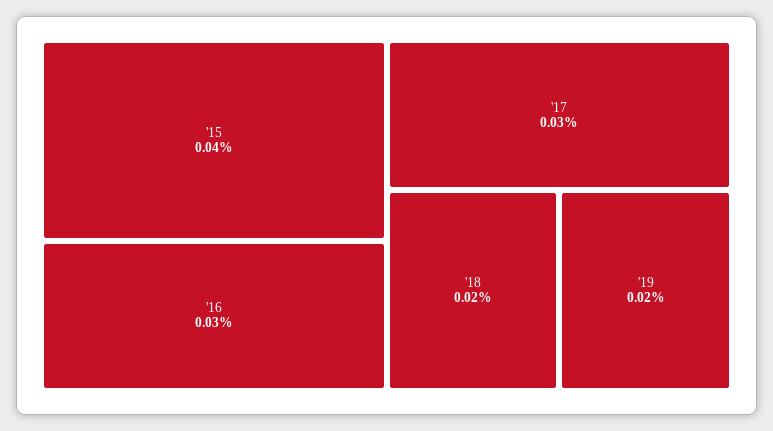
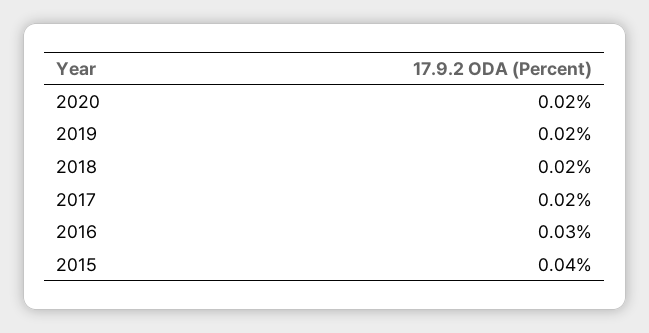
'17: 0.03 -> 0.02
2020: none -> 0.02

